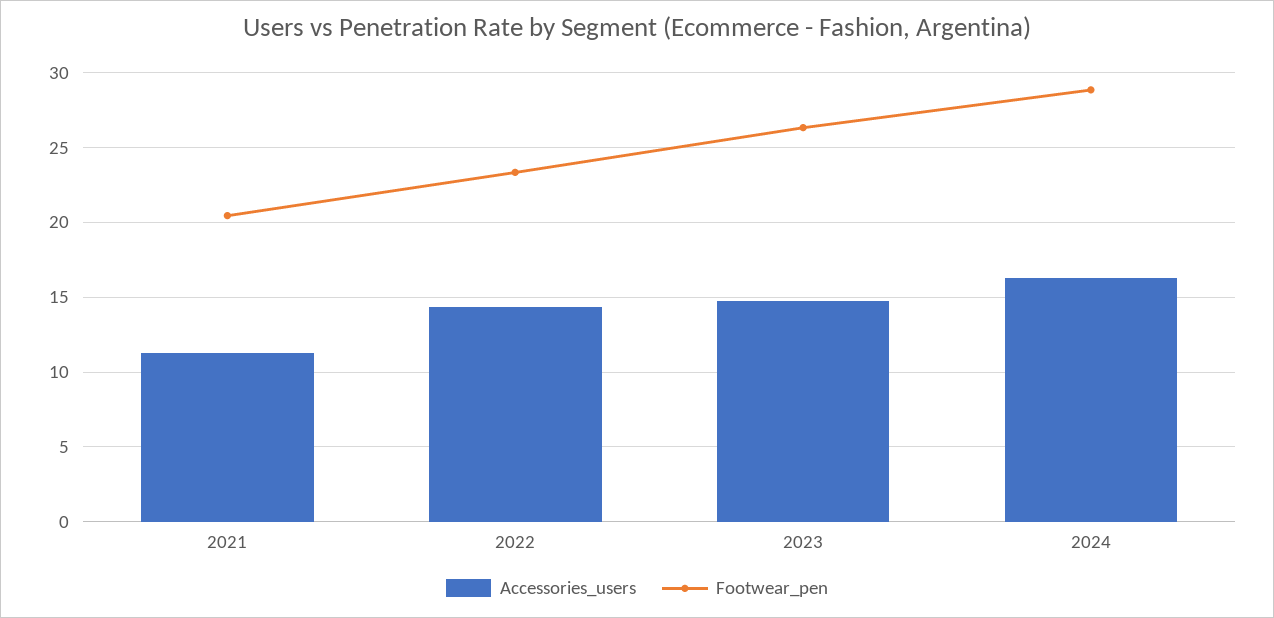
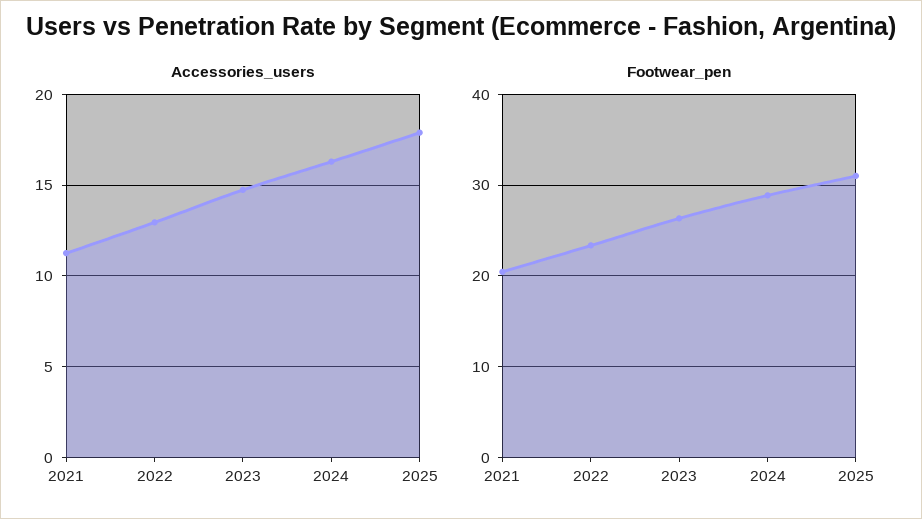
Accessories_users, 2022: 14.5 -> 13
Accessories_users, 2025: none -> 18
Footwear_pen, 2025: none -> 31

